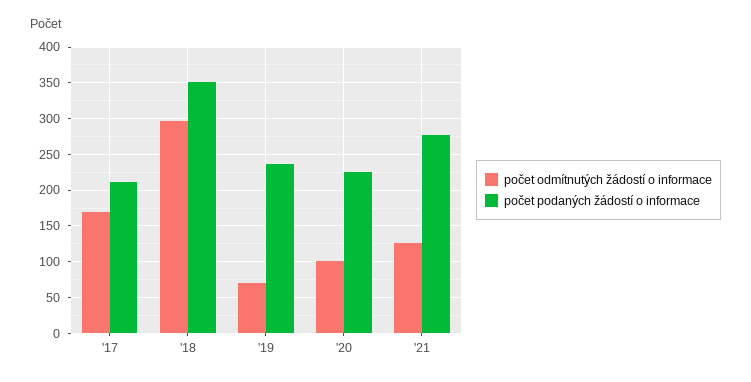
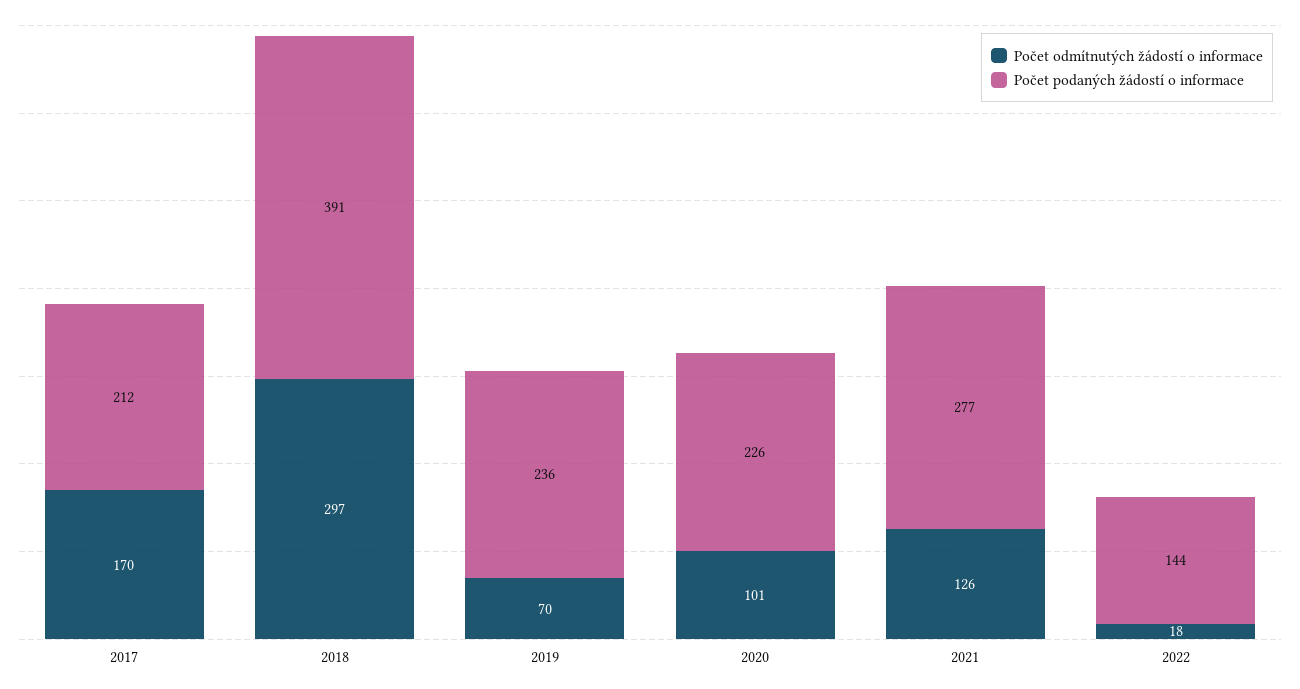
počet podaných žádostí o informace, '18: 350 -> 391
počet odmítnutých žádostí o informace, 2022: none -> 18
počet podaných žádostí o informace, 2022: none -> 144

